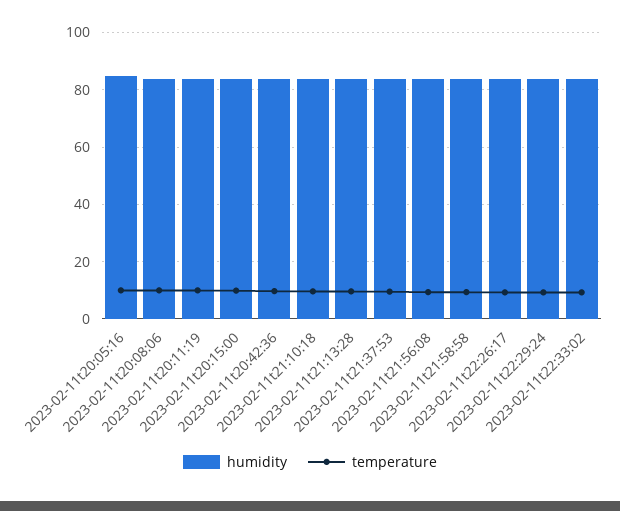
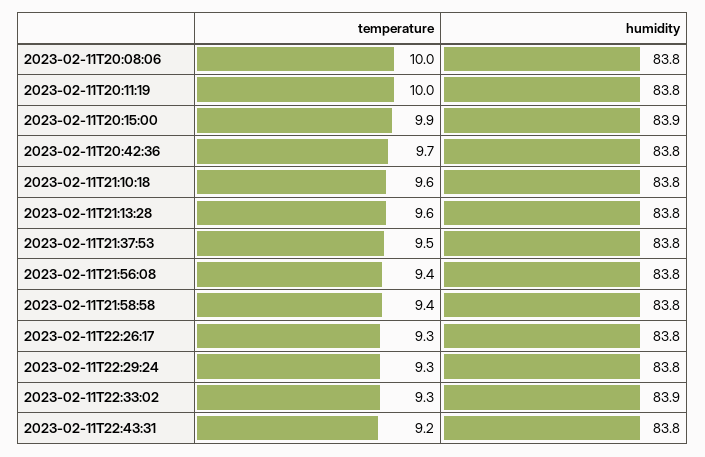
humidity, 2023-02-11t20:05:16: 85 -> none
temperature, 2023-02-11t20:05:16: 10 -> none
temperature, 2023-02-11T22:43:31: none -> 9.2
humidity, 2023-02-11T22:43:31: none -> 83.8

